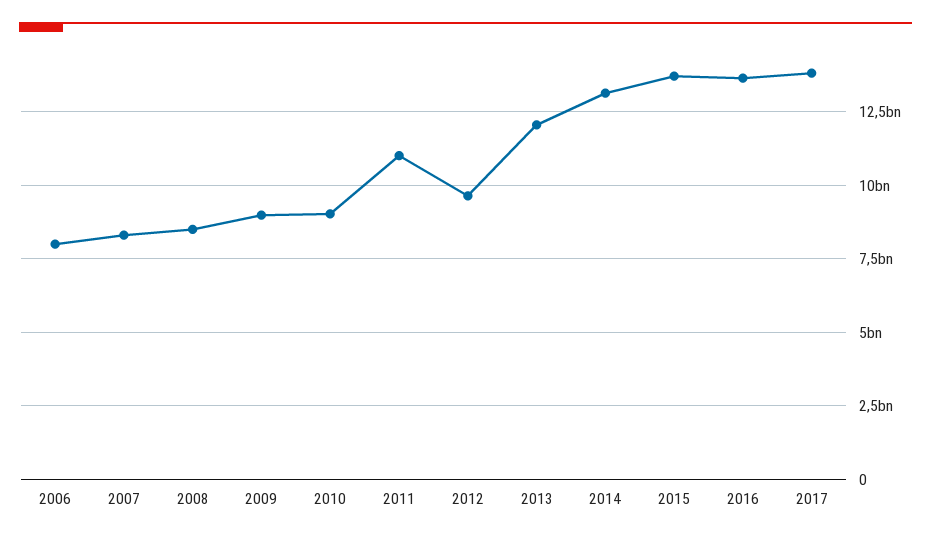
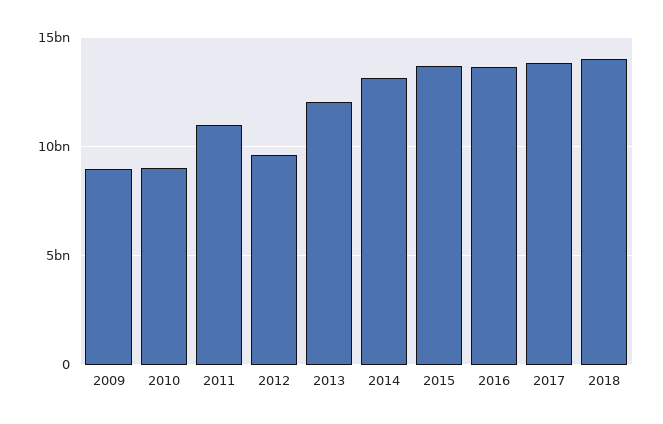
2006: 8000000000 -> none
2007: 8250000000 -> none
2008: 8500000000 -> none
2018: none -> 14000000000

